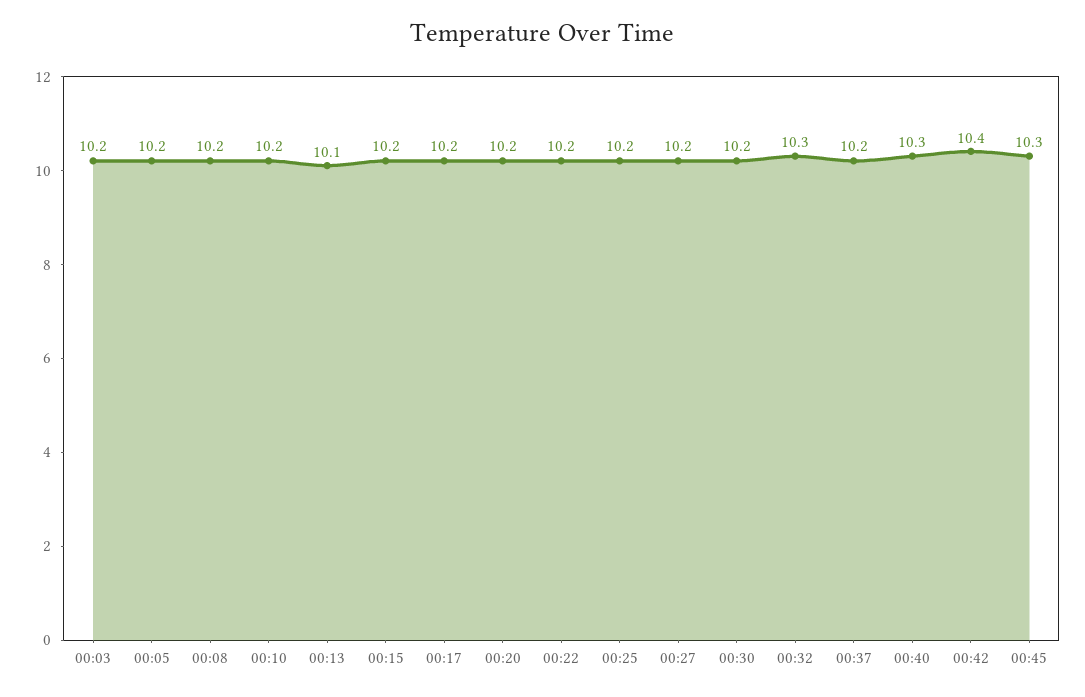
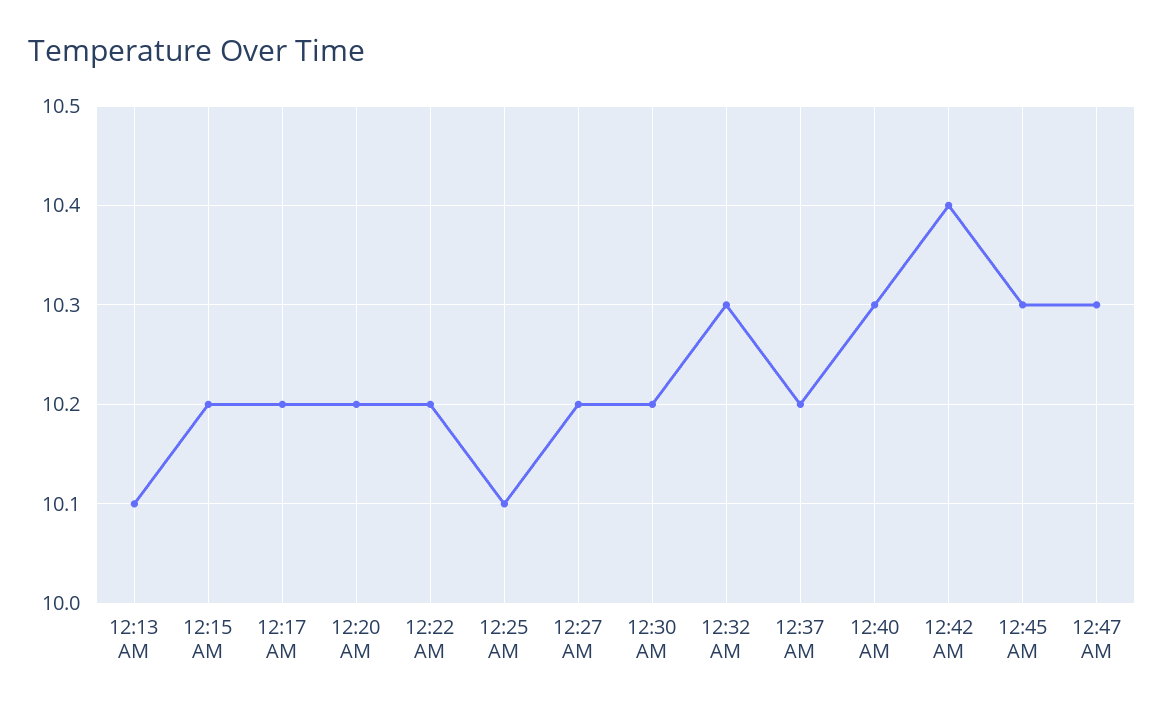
00:03: 10.2 -> none
00:05: 10.2 -> none
00:08: 10.2 -> none
00:10: 10.2 -> none
00:25: 10.2 -> 10.1
12:47 AM: none -> 10.3

